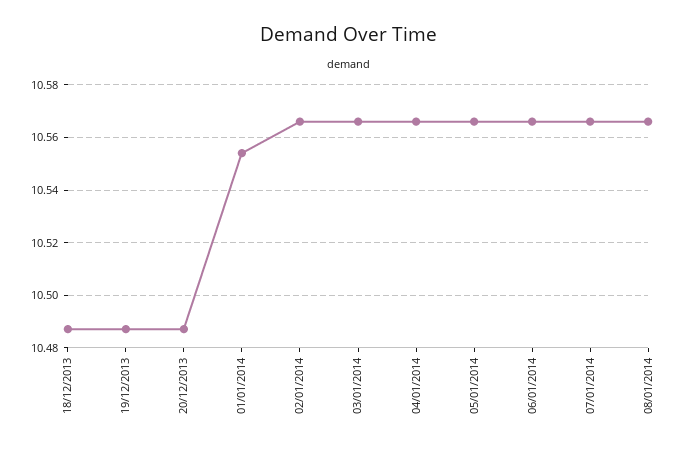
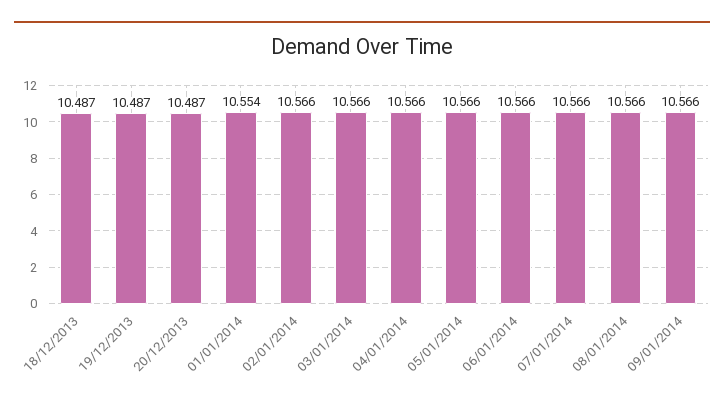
09/01/2014: none -> 10.566

